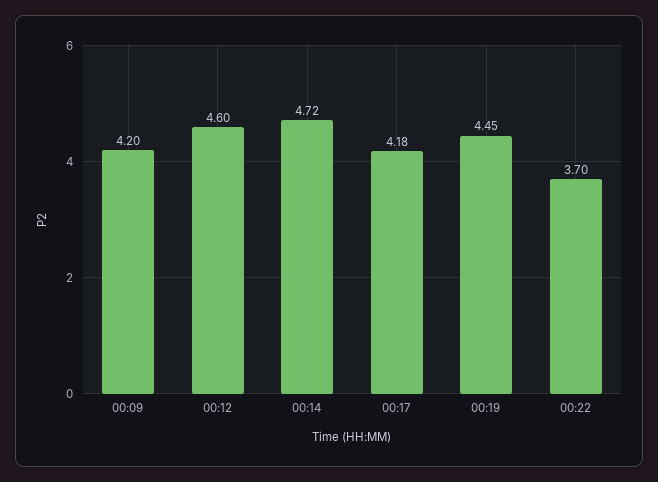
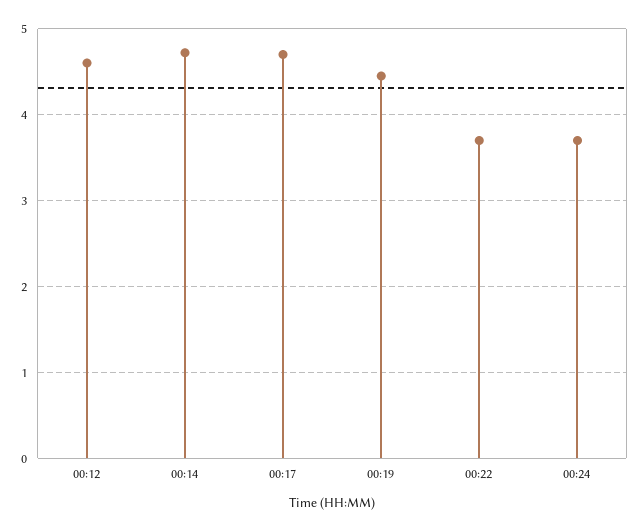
00:09: 4.2 -> none
00:17: 4.18 -> 4.7
00:24: none -> 3.7

